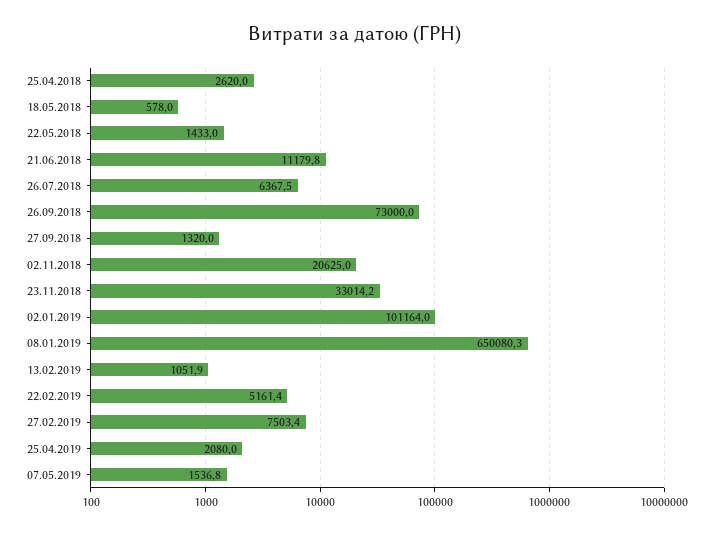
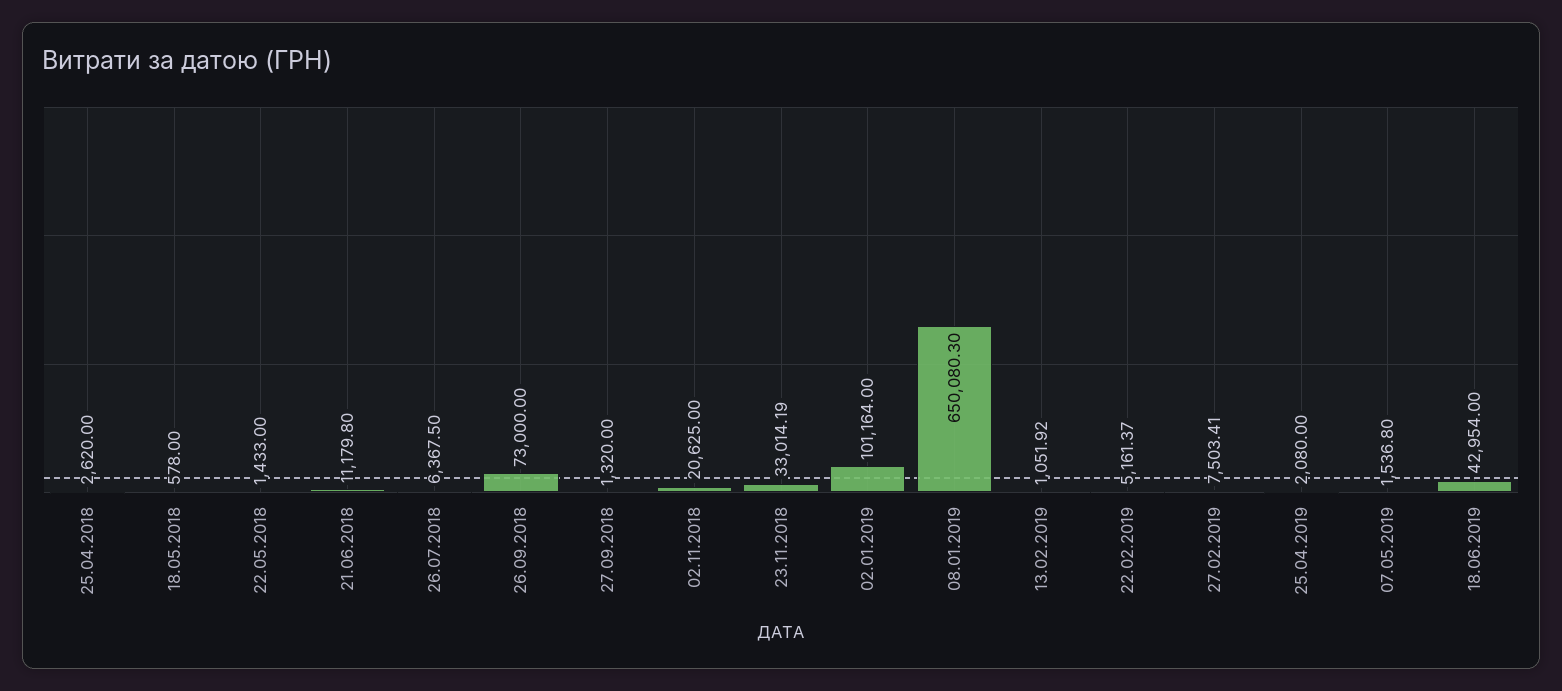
18.06.2019: none -> 42954

